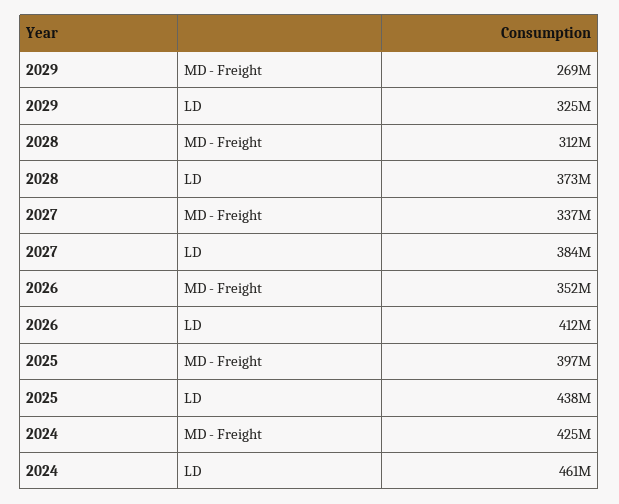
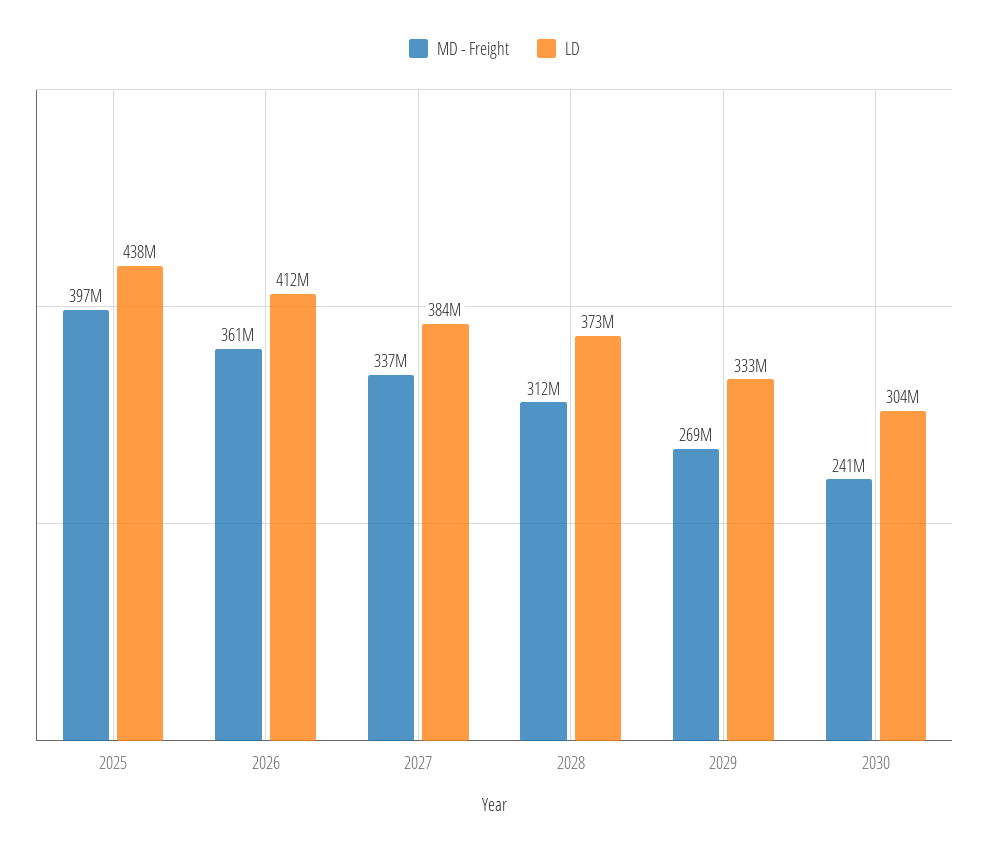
LD, 2029: 325000000 -> 333000000
MD - Freight, 2026: 352000000 -> 361000000
MD - Freight, 2024: 425000000 -> none
LD, 2024: 461000000 -> none
MD - Freight, 2030: none -> 241000000
LD, 2030: none -> 304000000

